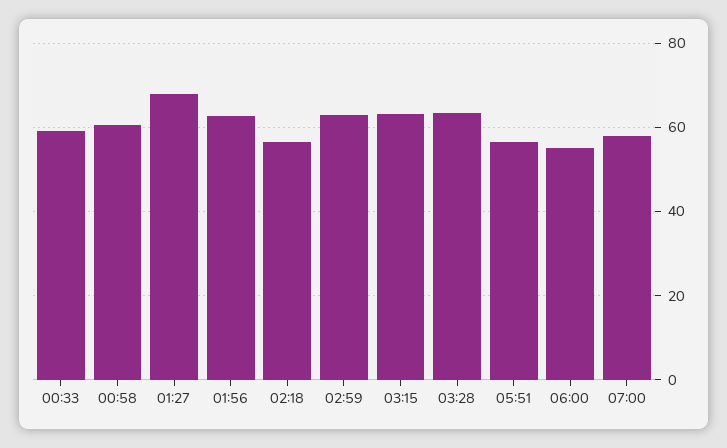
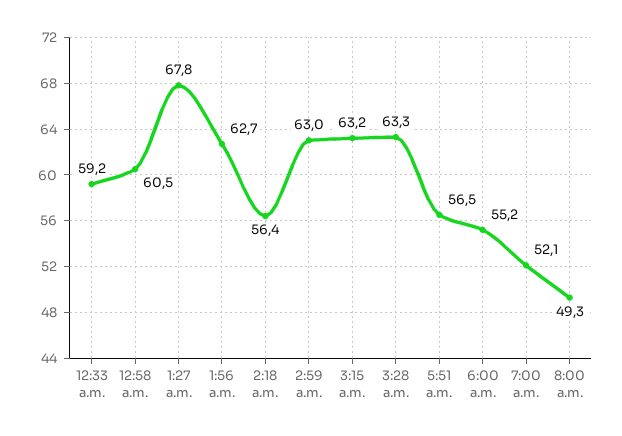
07:00: 58 -> 52.1
8:00 a.m.: none -> 49.3

